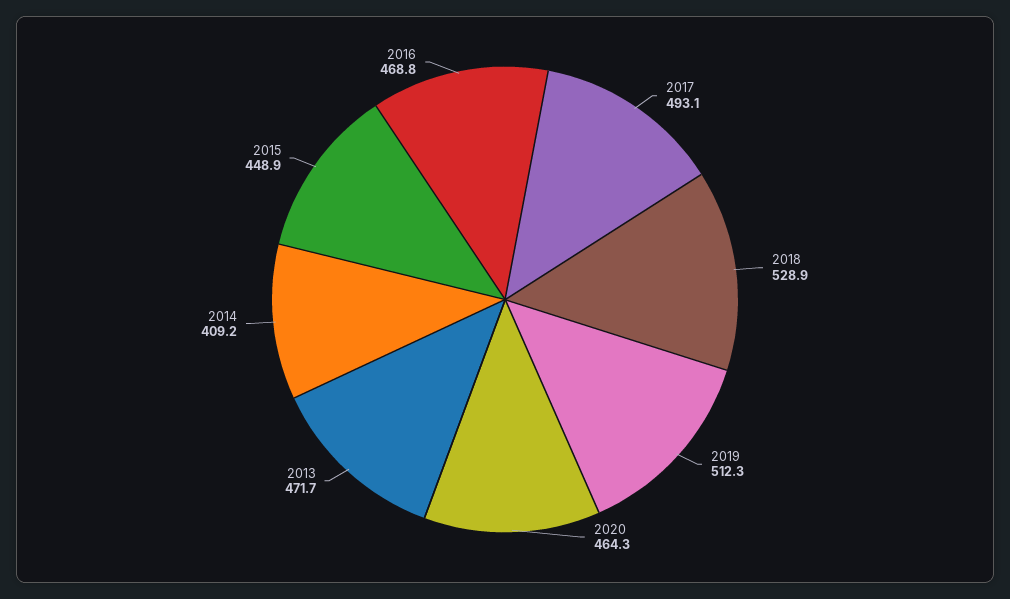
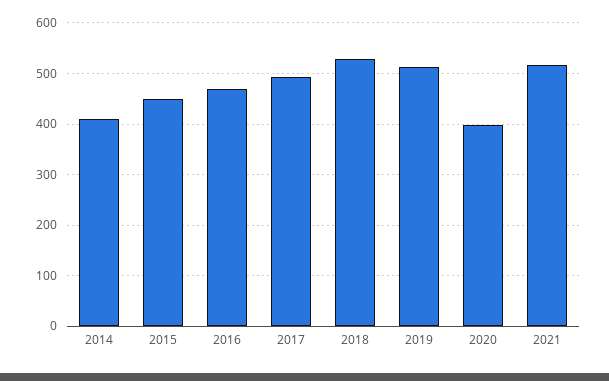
2020: 464.3 -> 400
2013: 471.7 -> none
2021: none -> 520

